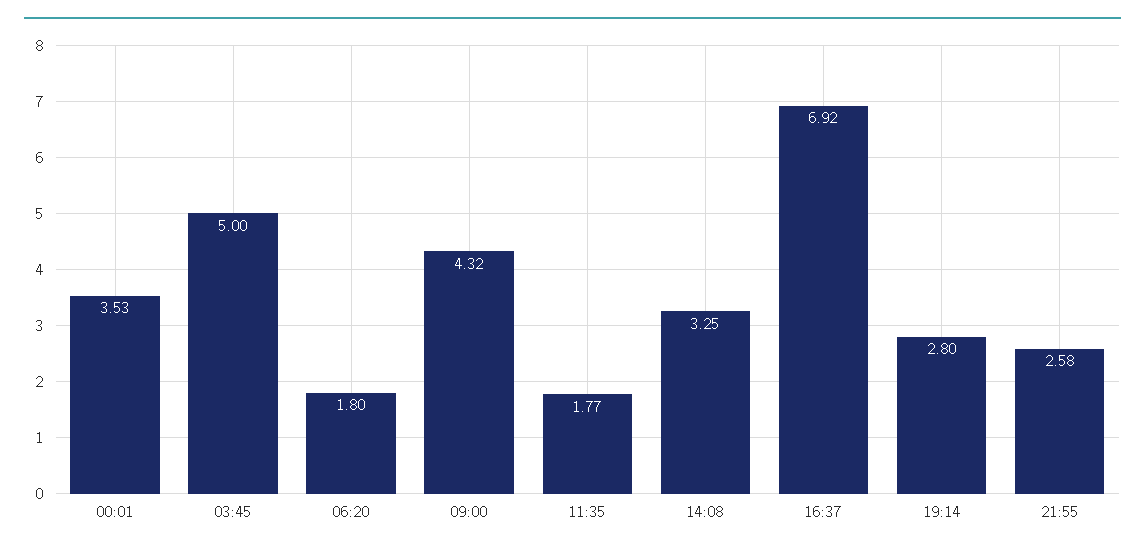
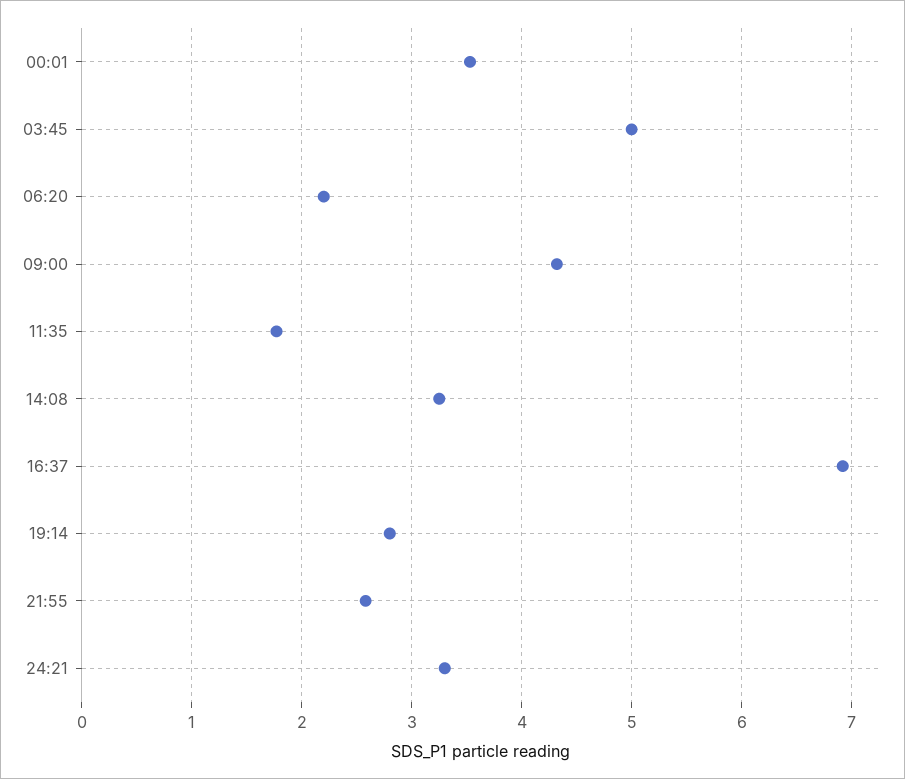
06:20: 1.8 -> 2.2
24:21: none -> 3.3

